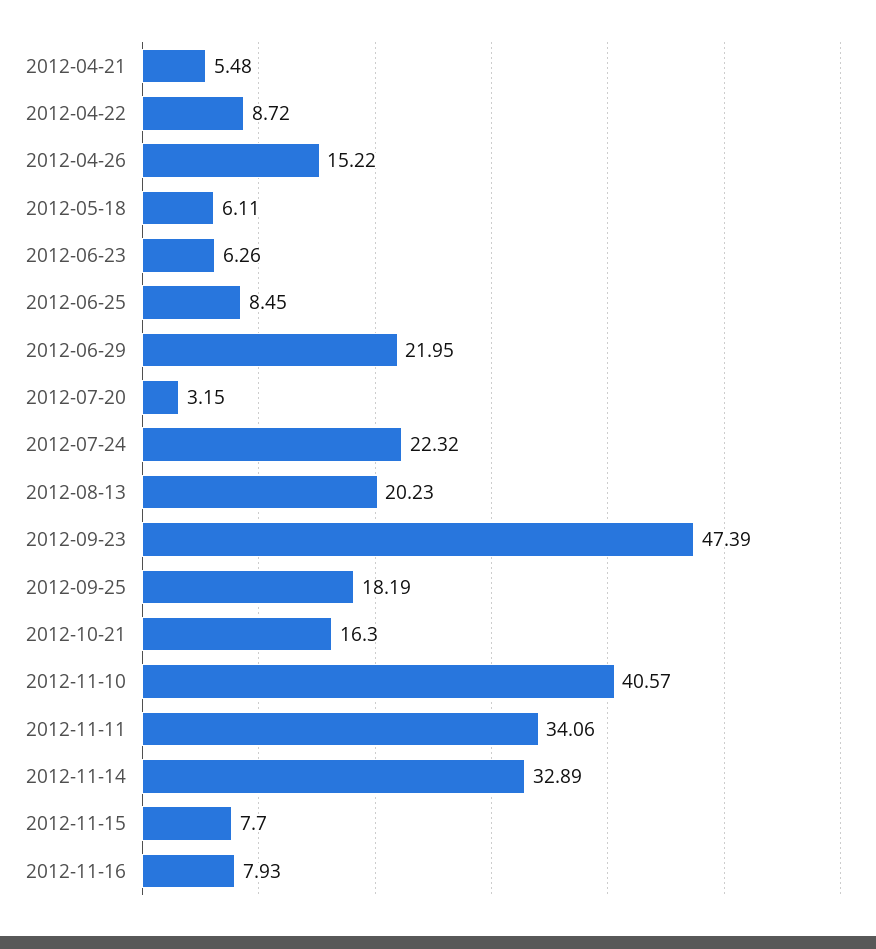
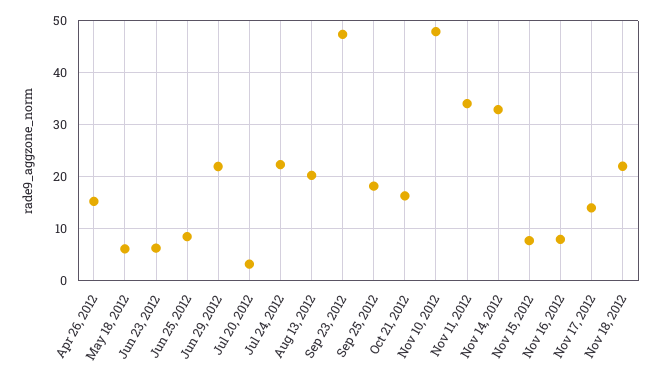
2012-04-21: 5.48 -> none
2012-04-22: 8.72 -> none
2012-11-10: 40.57 -> 48
Nov 17, 2012: none -> 14
Nov 18, 2012: none -> 22

